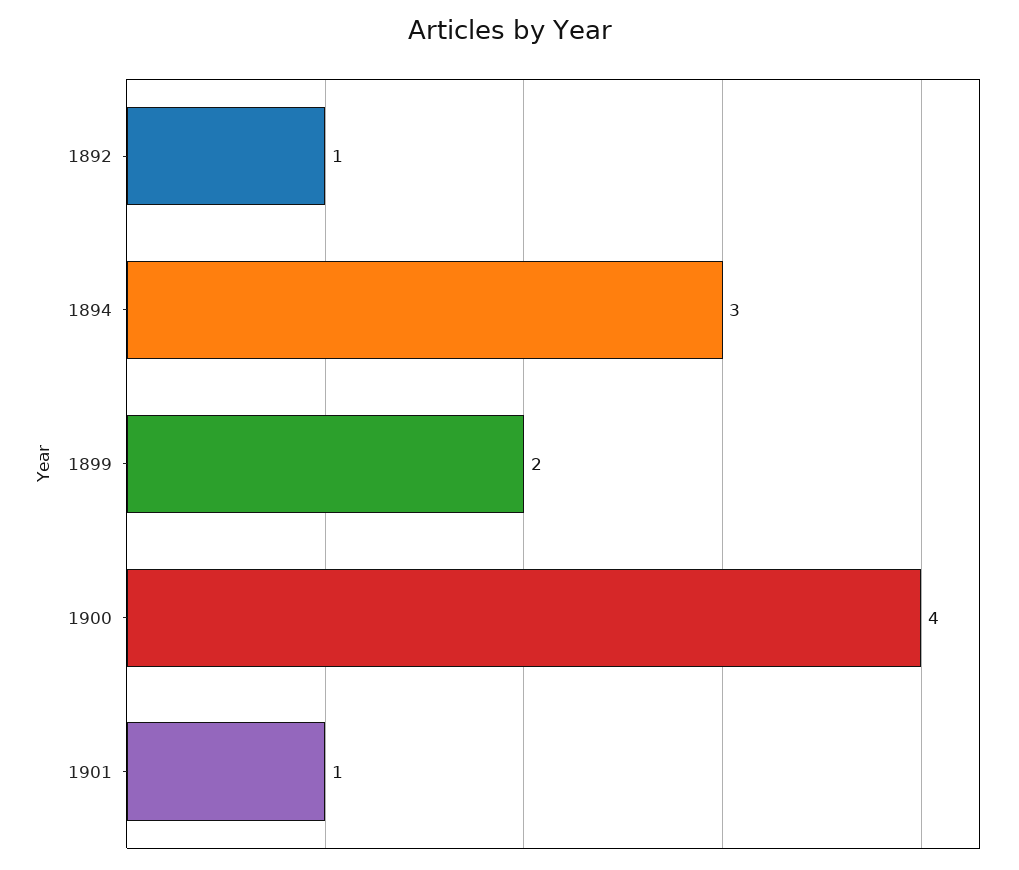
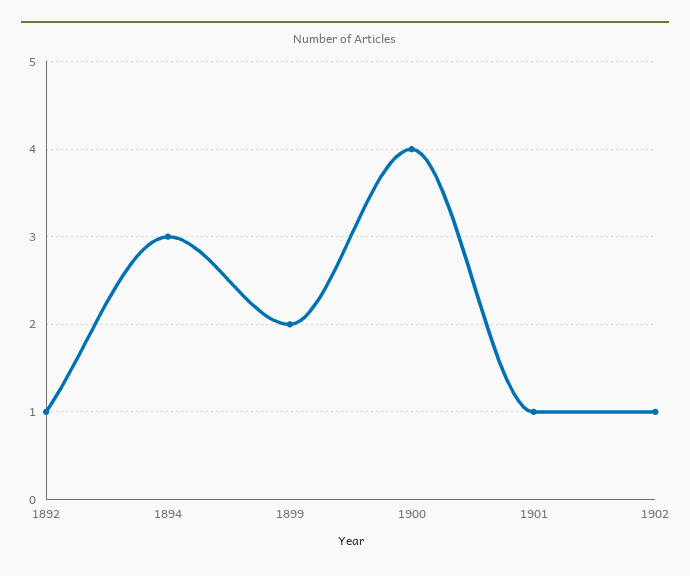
1902: none -> 1

